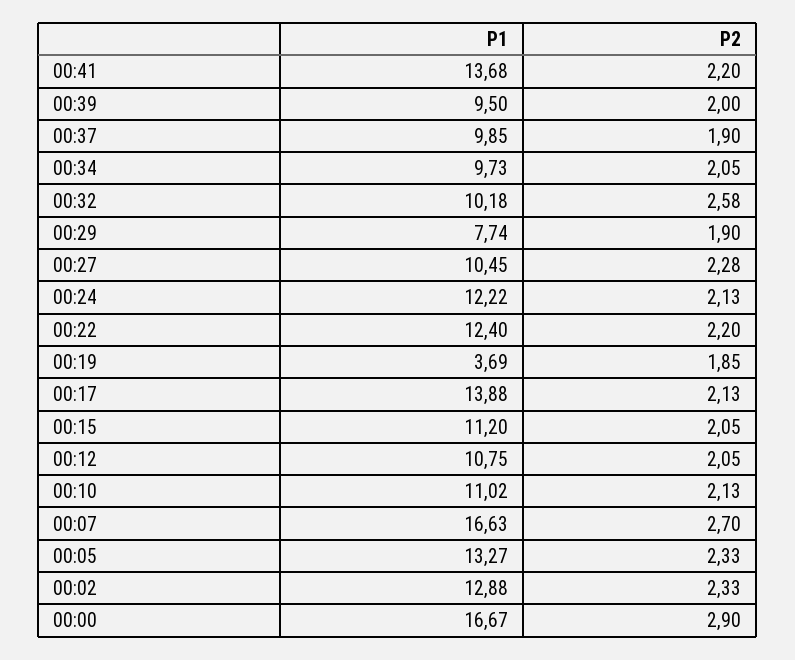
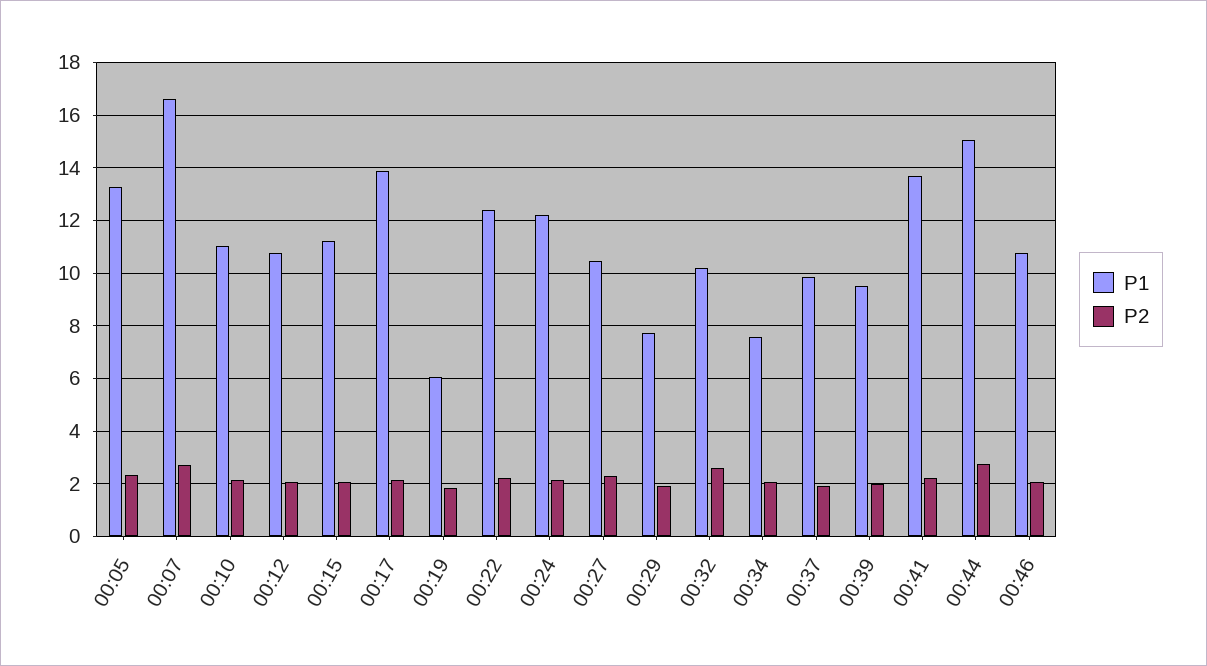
P1, 00:34: 9.73 -> 7.5
P1, 00:19: 3.69 -> 6
P1, 00:02: 12.88 -> none
P2, 00:02: 2.33 -> none
P1, 00:00: 16.67 -> none
P2, 00:00: 2.9 -> none
P1, 00:44: none -> 15
P2, 00:44: none -> 2.75
P1, 00:46: none -> 10.75
P2, 00:46: none -> 2

